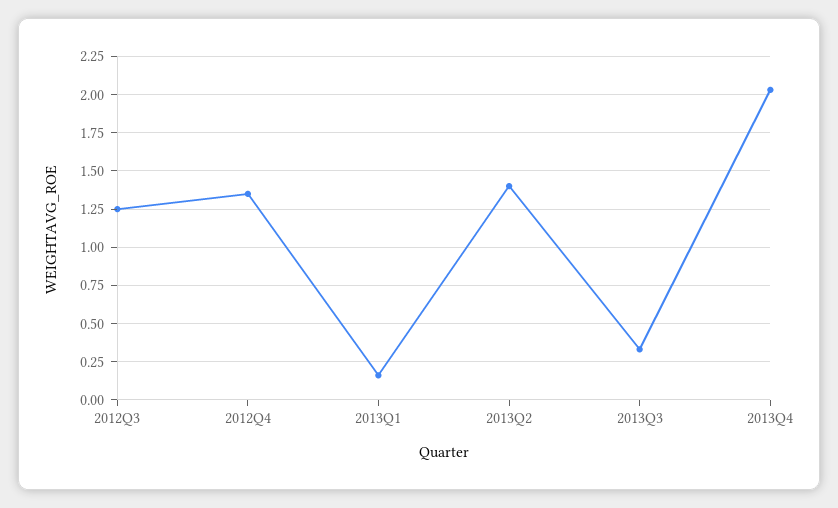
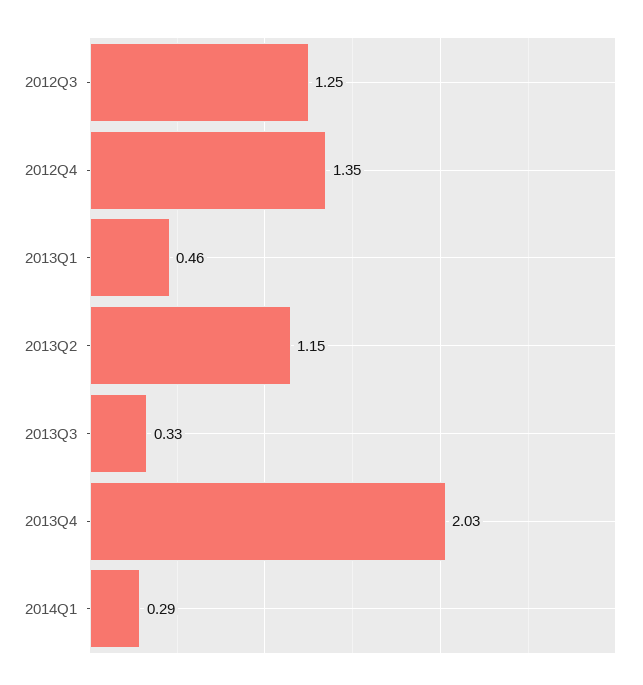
2013Q1: 0.15 -> 0.46
2013Q2: 1.4 -> 1.15
2014Q1: none -> 0.29

